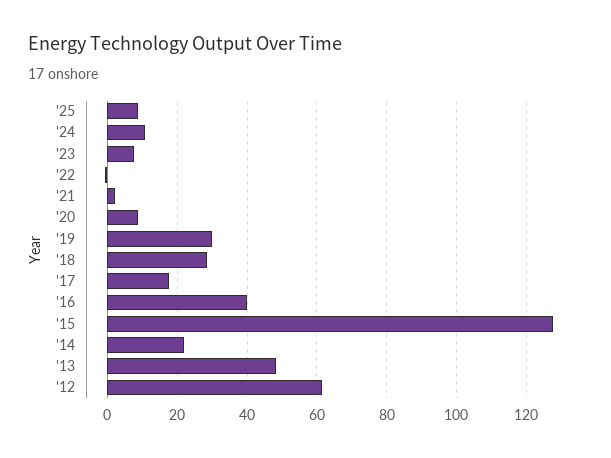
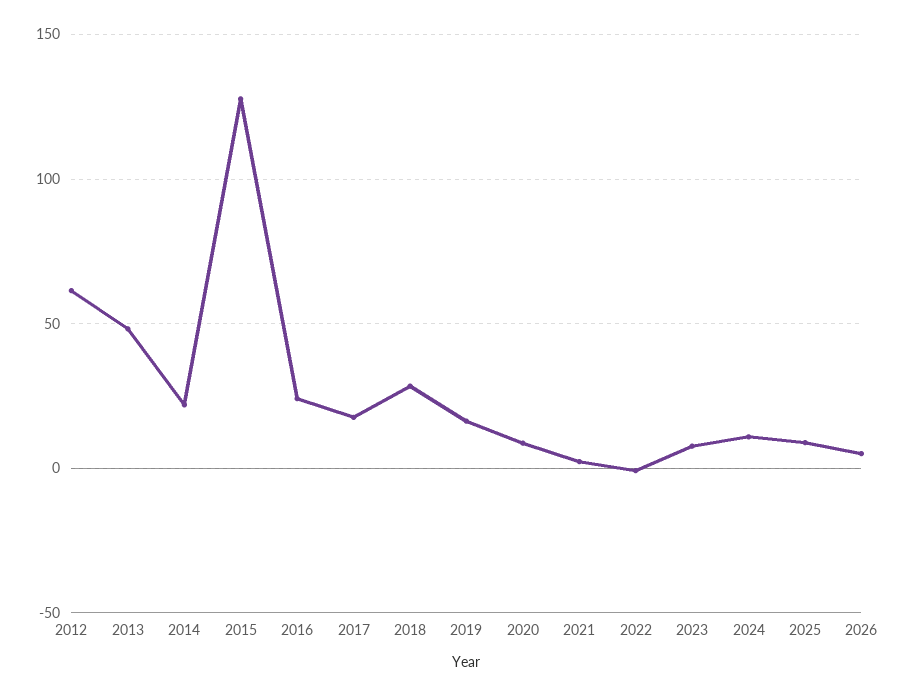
'19: 30 -> 15
'16: 40 -> 25
2026: none -> 5

